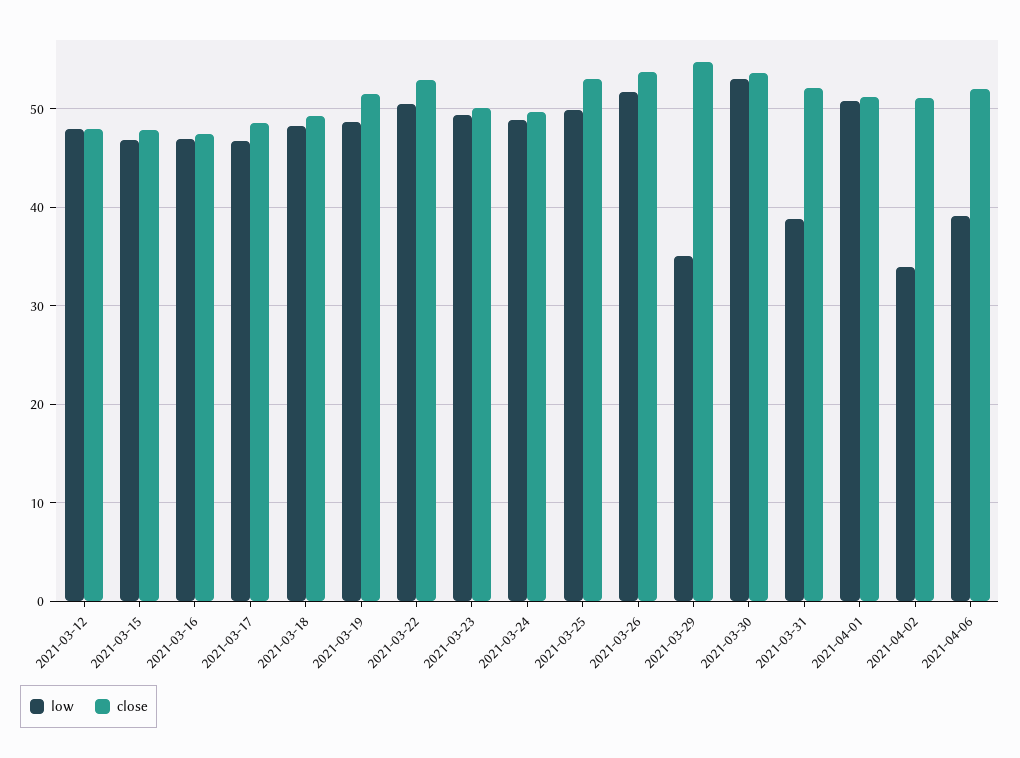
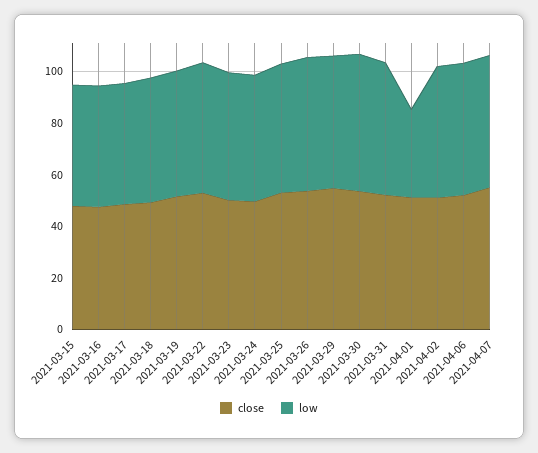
low, 2021-03-12: 48 -> none
close, 2021-03-12: 48 -> none
low, 2021-03-29: 35 -> 50
low, 2021-03-31: 39 -> 50
low, 2021-04-01: 51 -> 35
low, 2021-04-02: 34 -> 50
low, 2021-04-06: 39 -> 50
close, 2021-04-07: none -> 55
low, 2021-04-07: none -> 50

